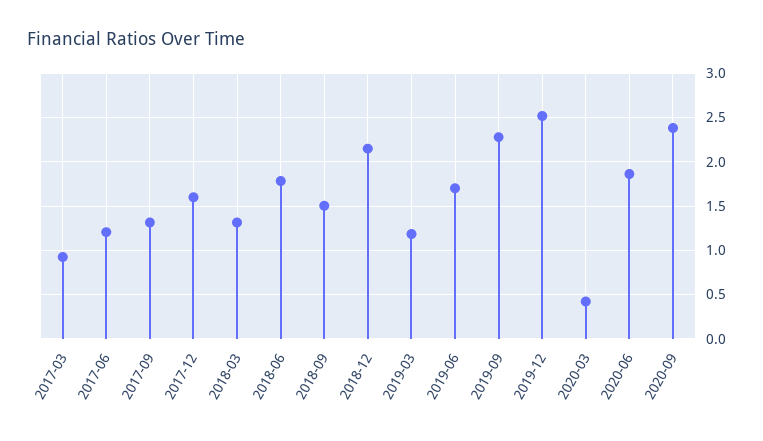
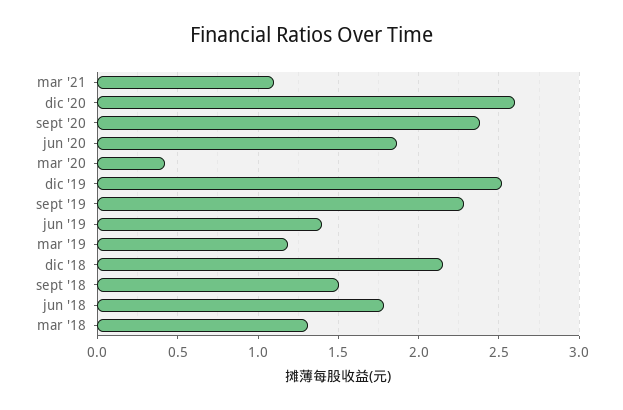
2017-03: 0.9 -> none
2017-06: 1.2 -> none
2017-09: 1.3 -> none
2017-12: 1.6 -> none
2019-06: 1.7 -> 1.4
mar '21: none -> 1.1
dic '20: none -> 2.6

